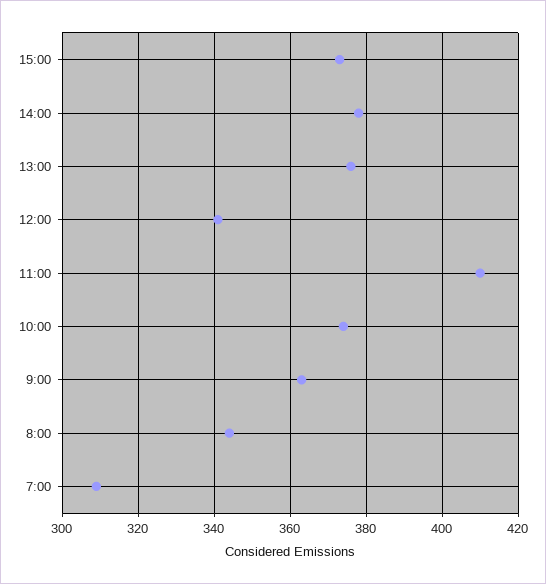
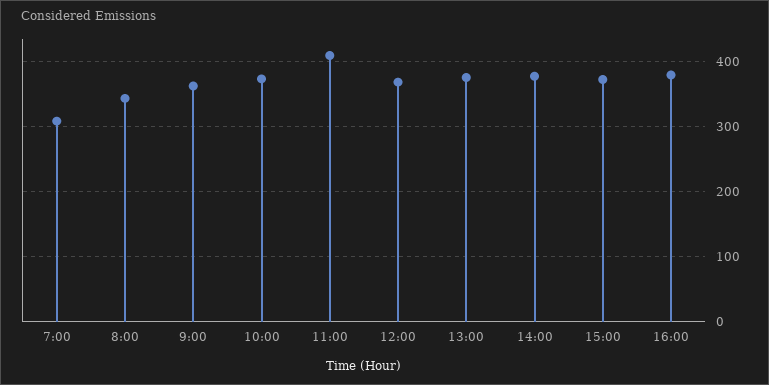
12:00: 340 -> 370
16:00: none -> 380

